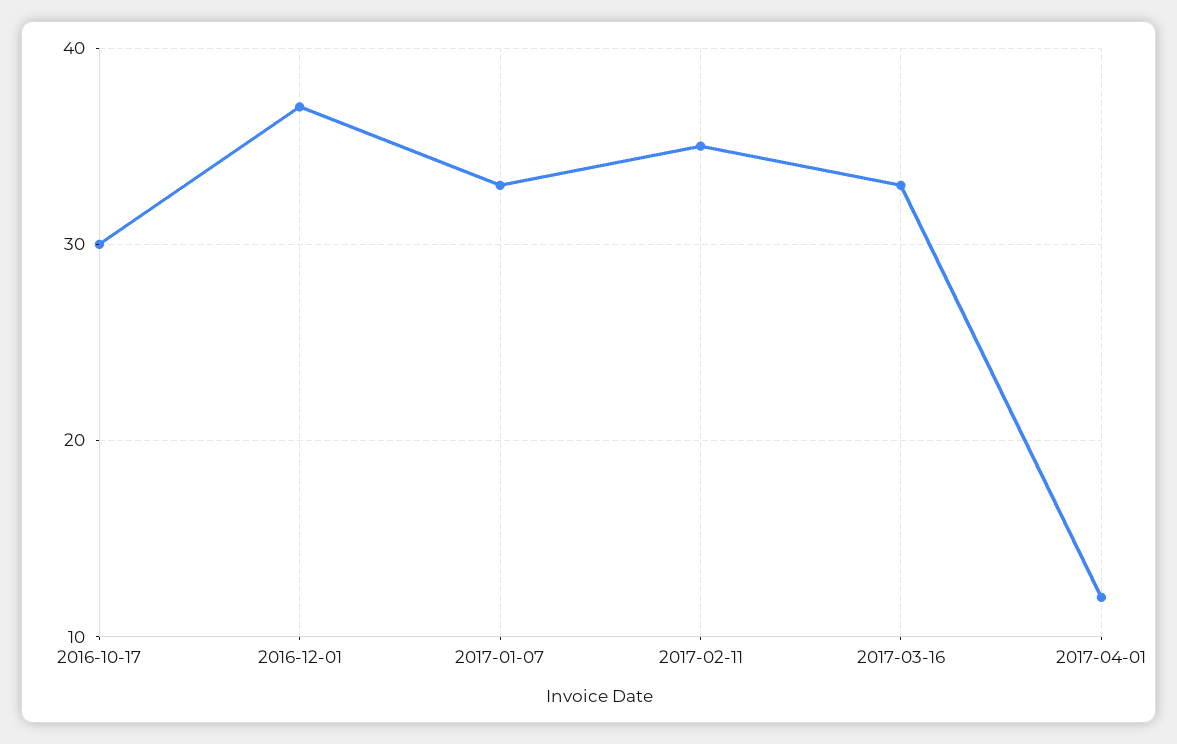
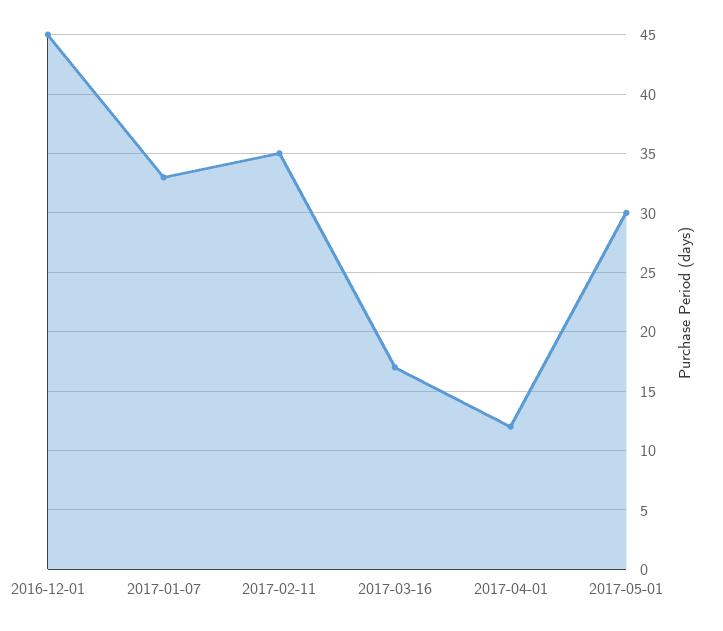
2016-10-17: 30 -> none
2016-12-01: 37 -> 45
2017-03-16: 33 -> 17
2017-05-01: none -> 30

